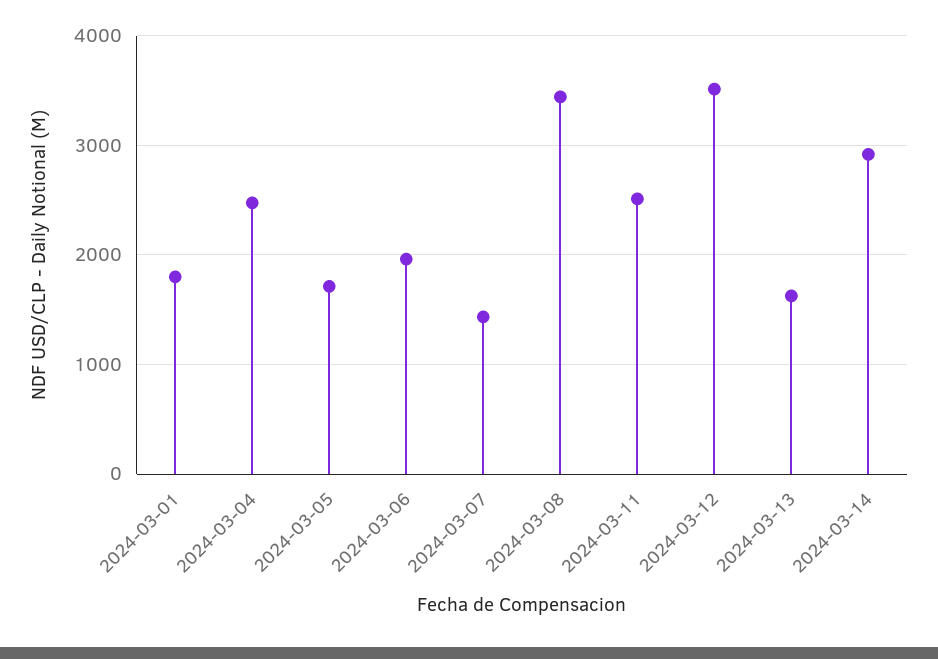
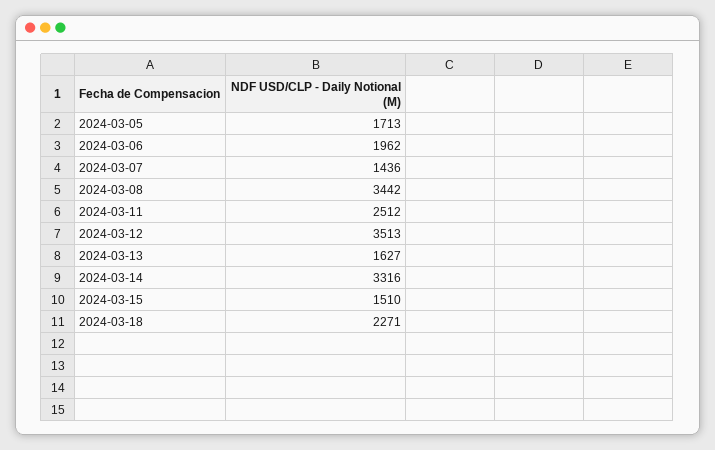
2024-03-01: 1800 -> none
2024-03-04: 2500 -> none
2024-03-14: 2900 -> 3316
2024-03-15: none -> 1510
2024-03-18: none -> 2271

